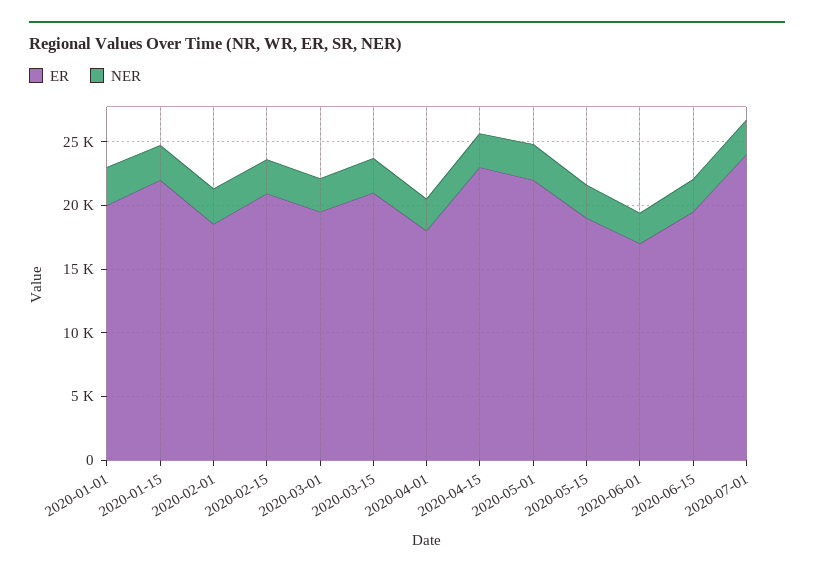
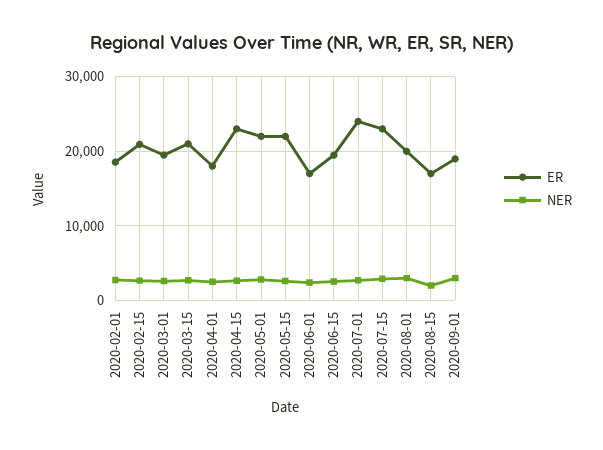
ER, 2020-01-01: 20000 -> none
NER, 2020-01-01: 3000 -> none
ER, 2020-01-15: 22000 -> none
NER, 2020-01-15: 3000 -> none
ER, 2020-05-15: 19000 -> 22000
ER, 2020-07-15: none -> 23000
NER, 2020-07-15: none -> 3000
ER, 2020-08-01: none -> 20000
NER, 2020-08-01: none -> 3000
ER, 2020-08-15: none -> 17000
NER, 2020-08-15: none -> 2000
ER, 2020-09-01: none -> 19000
NER, 2020-09-01: none -> 3000

